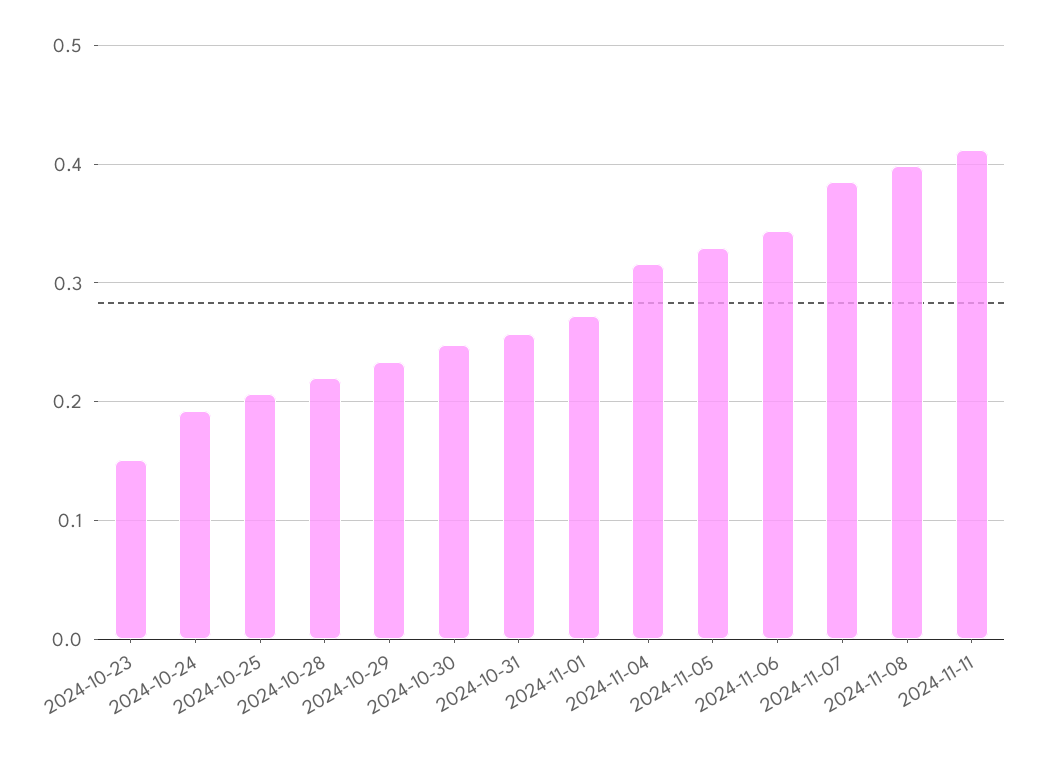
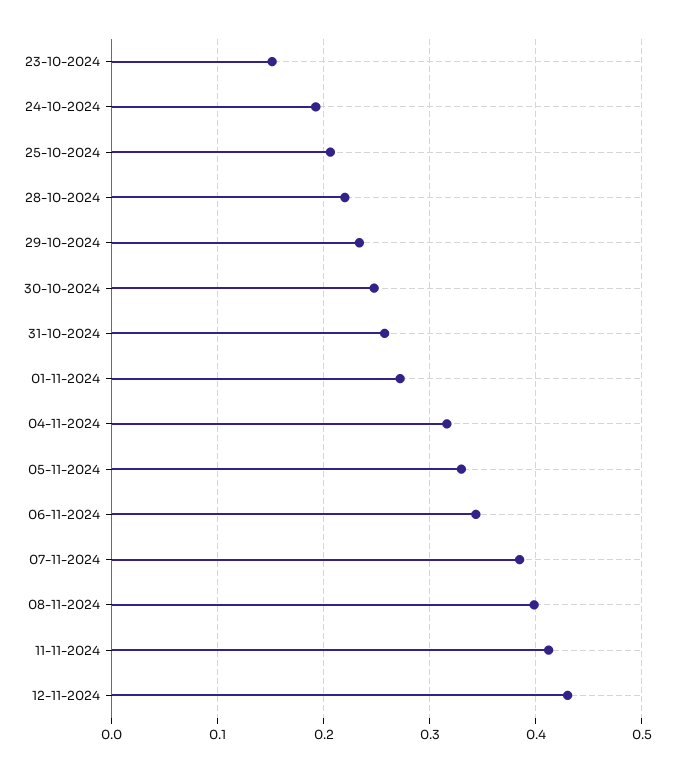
12-11-2024: none -> 0.43

